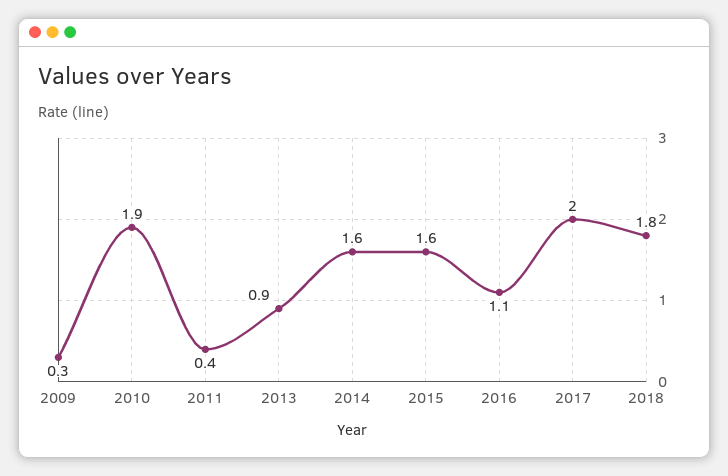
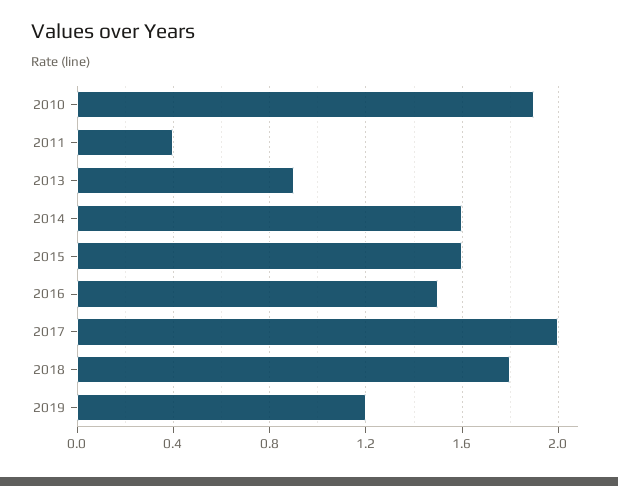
2009: 0.3 -> none
2016: 1.1 -> 1.5
2019: none -> 1.2

